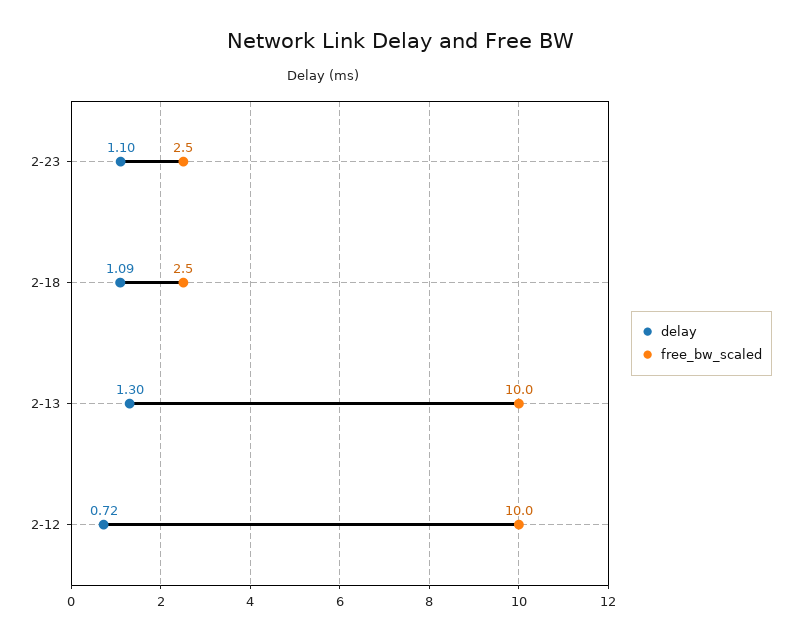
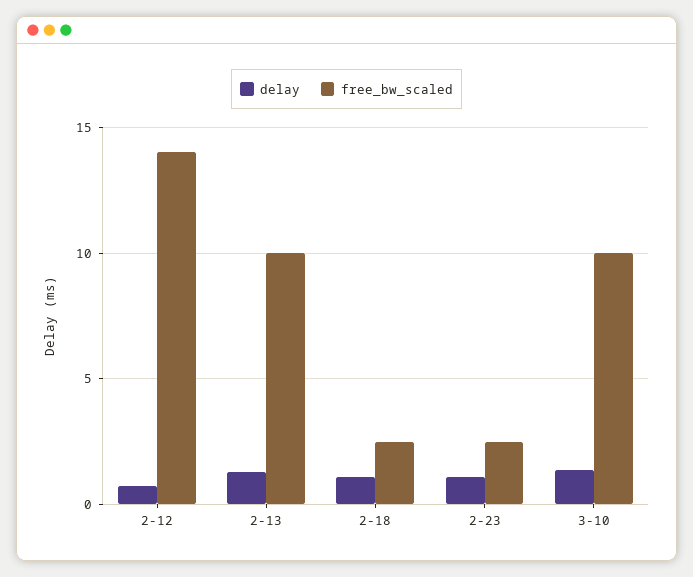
free_bw_scaled, 2-12: 10 -> 14
delay, 3-10: none -> 1.5
free_bw_scaled, 3-10: none -> 10

